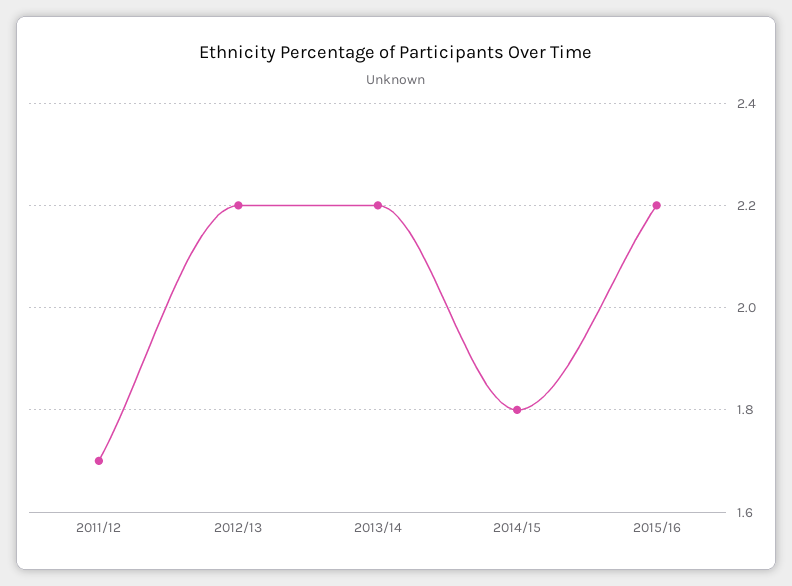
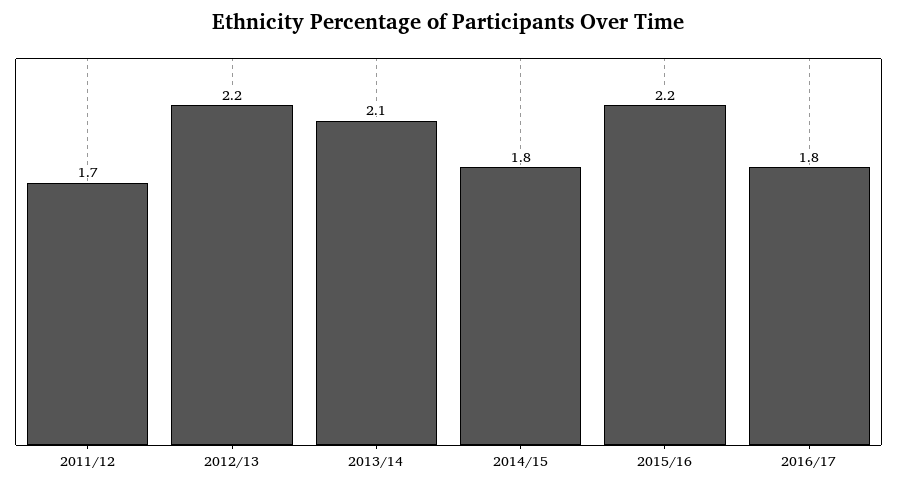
2013/14: 2.2 -> 2.1
2016/17: none -> 1.8

